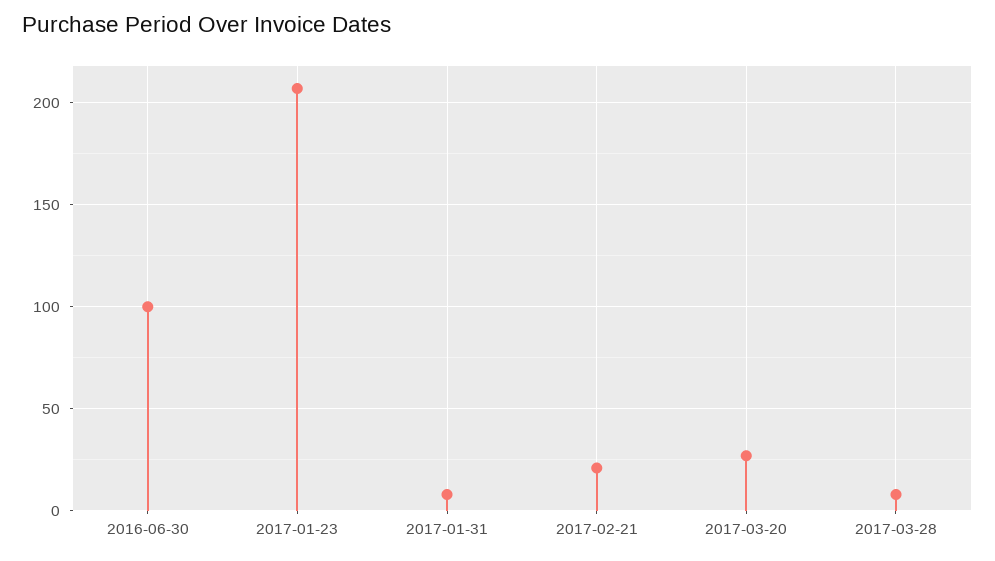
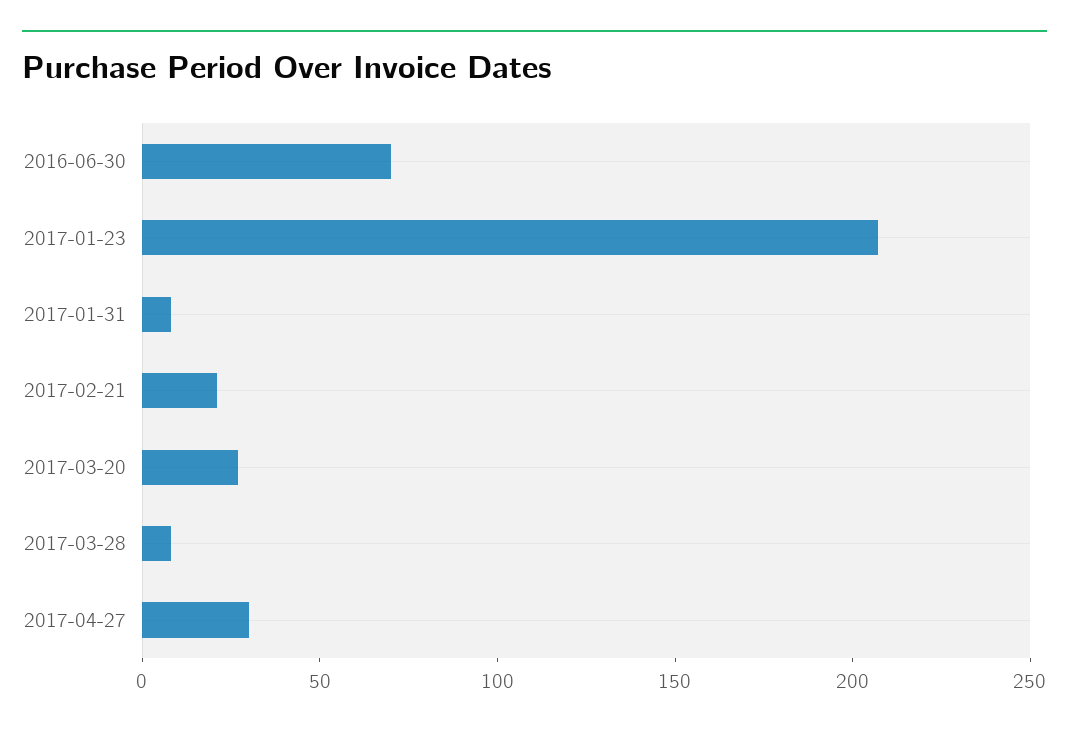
2016-06-30: 100 -> 70
2017-04-27: none -> 30

